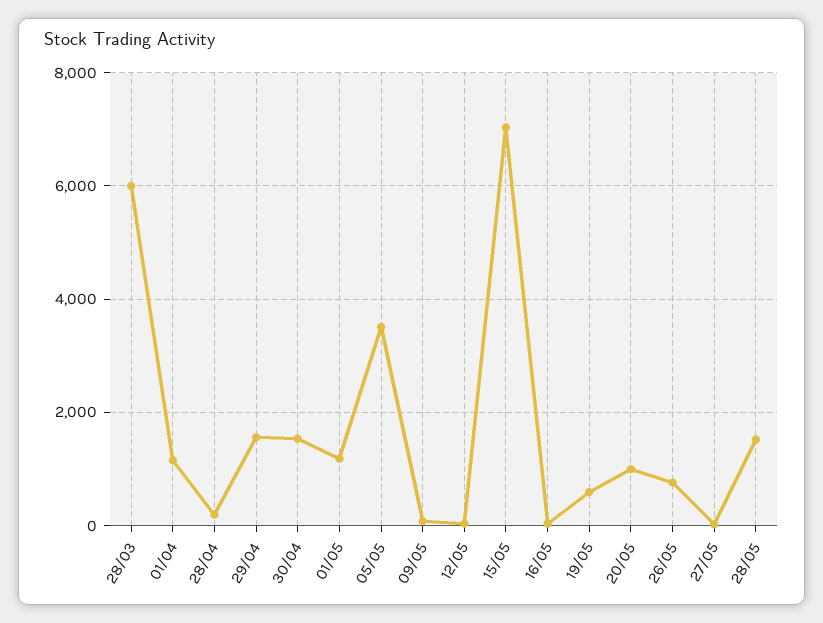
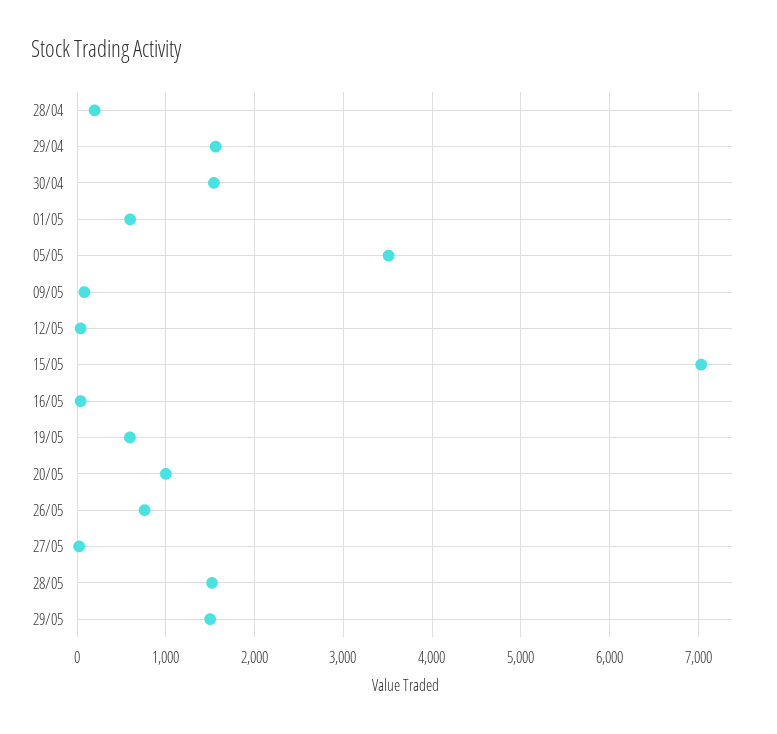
28/03: 6000 -> none
01/04: 1200 -> none
01/05: 1200 -> 600
29/05: none -> 1500

